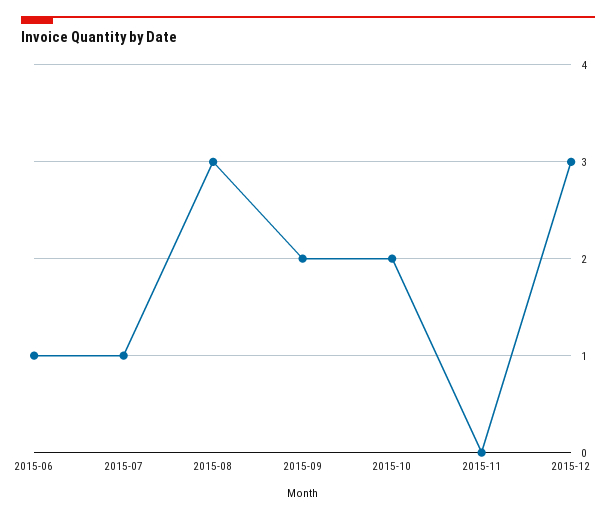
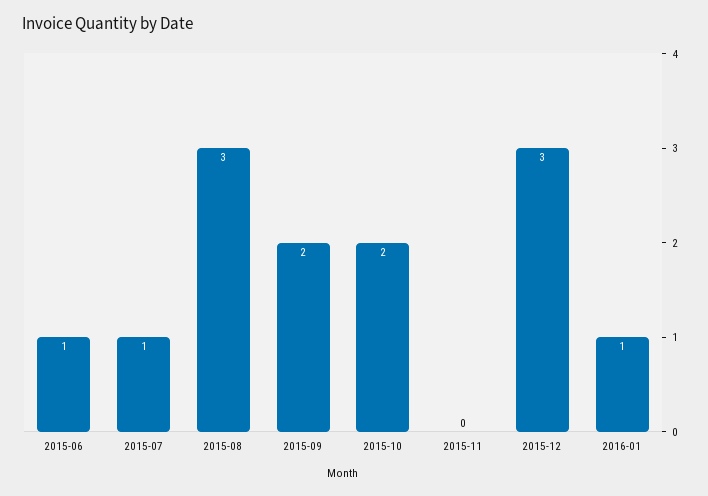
2016-01: none -> 1

